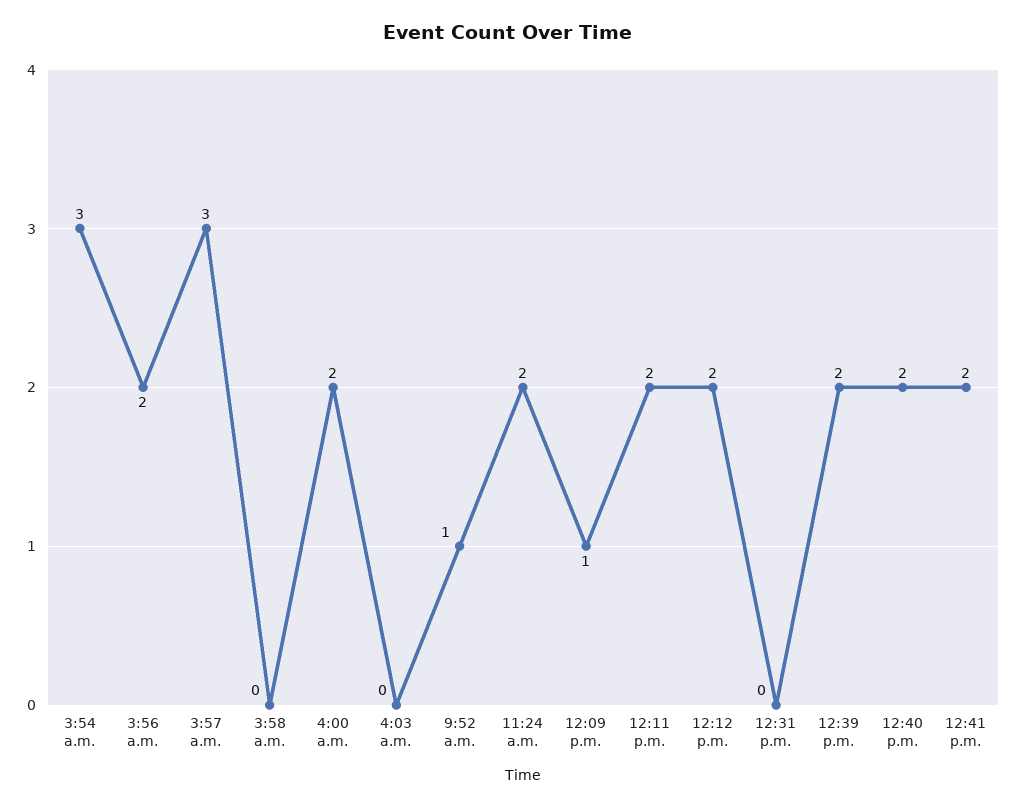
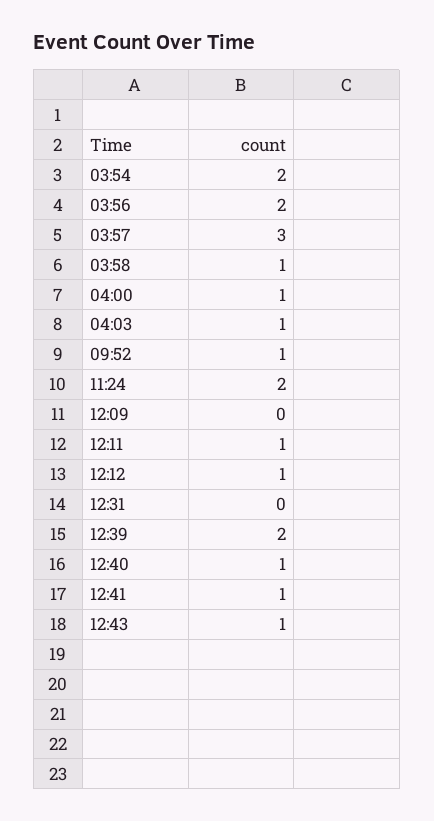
3:54 a.m.: 3 -> 2
3:58 a.m.: 0 -> 1
4:00 a.m.: 2 -> 1
4:03 a.m.: 0 -> 1
12:09 p.m.: 1 -> 0
12:11 p.m.: 2 -> 1
12:12 p.m.: 2 -> 1
12:40 p.m.: 2 -> 1
12:41 p.m.: 2 -> 1
12:43: none -> 1

